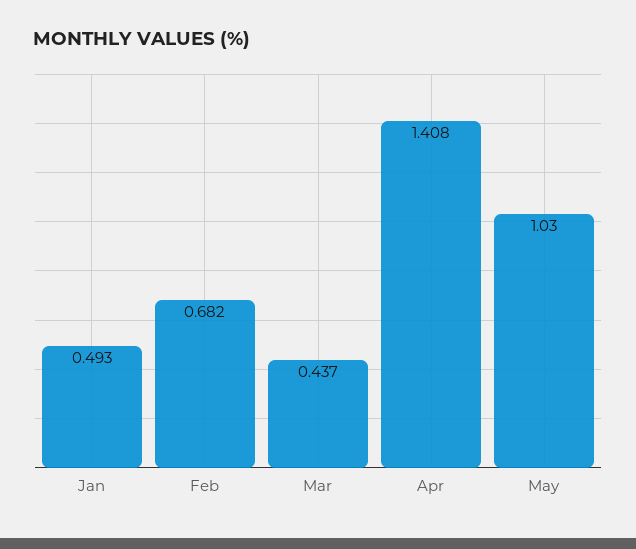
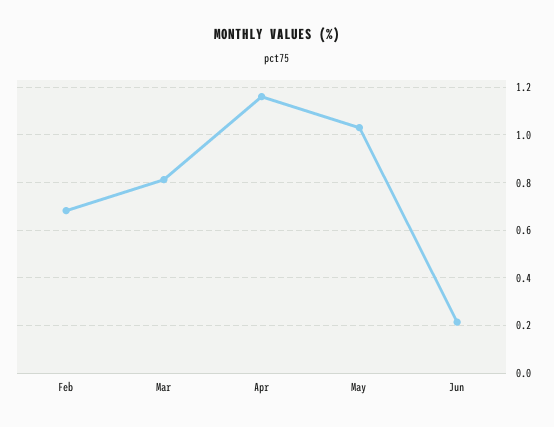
Jan: 0.493 -> none
Mar: 0.437 -> 0.8
Apr: 1.408 -> 1.15
Jun: none -> 0.2

